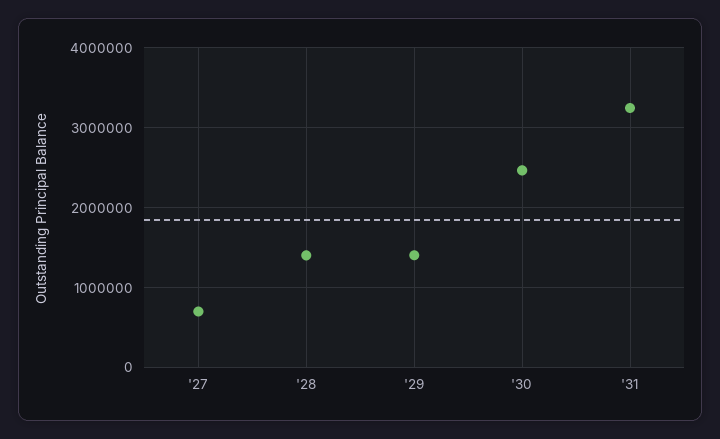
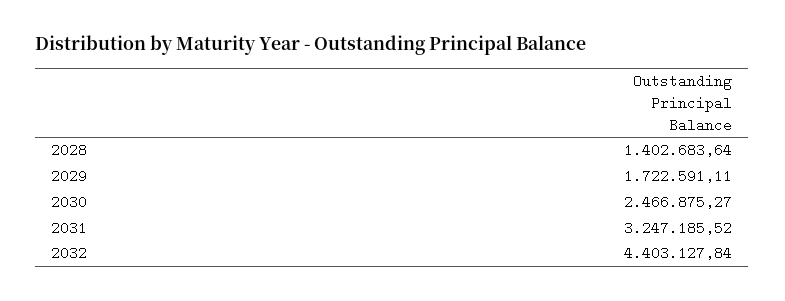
'27: 700000 -> none
'29: 1400000 -> 1722591.11
2032: none -> 4403127.84

